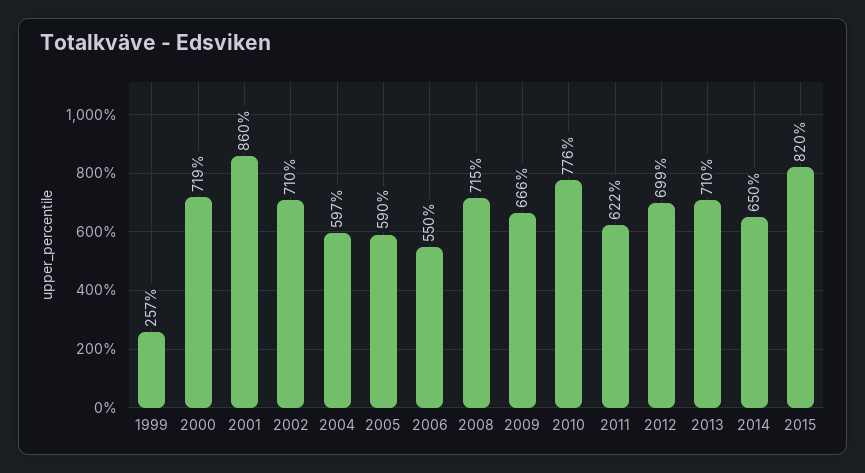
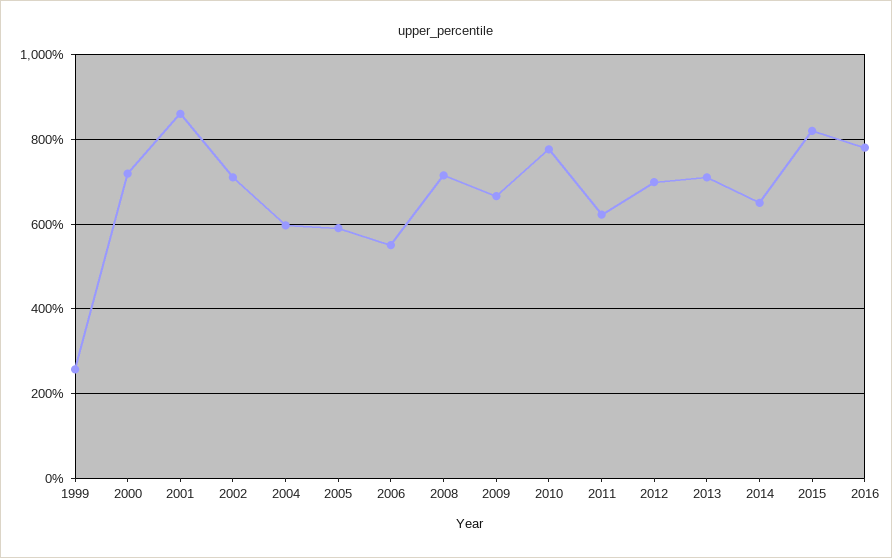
2016: none -> 780

